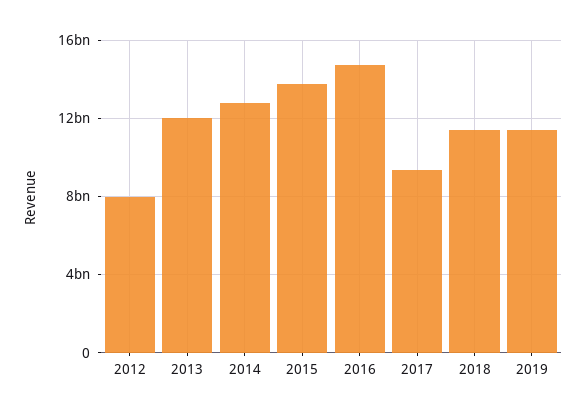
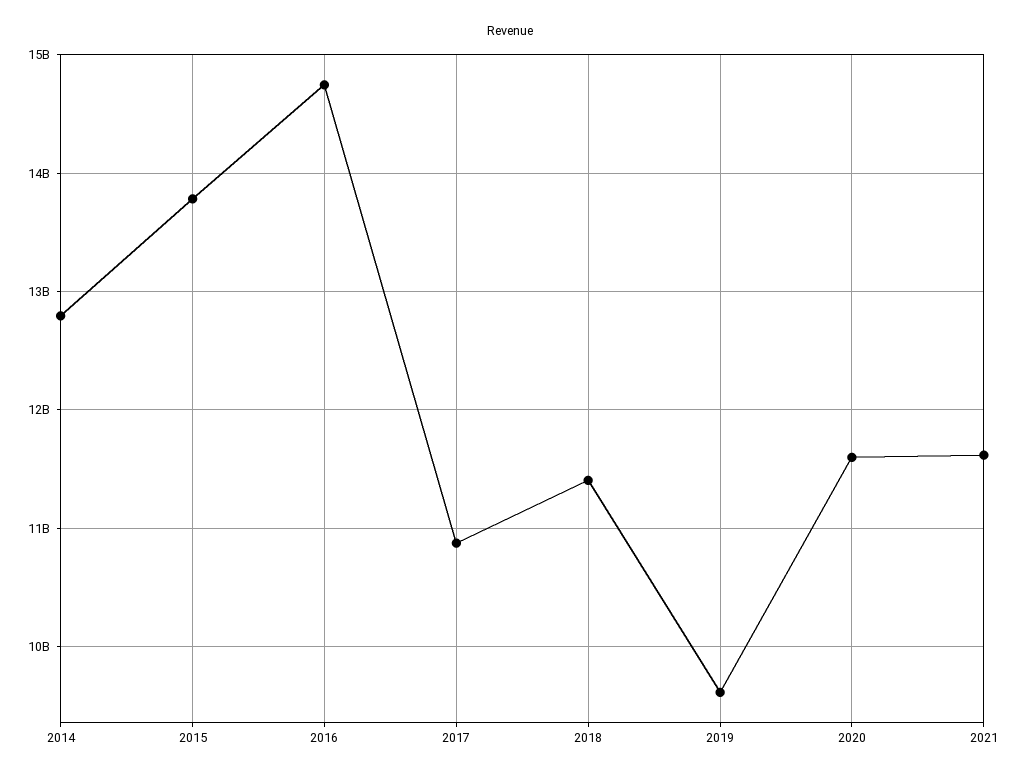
2012: 8000000000 -> none
2013: 12000000000 -> none
2017: 9500000000 -> 10900000000
2019: 11500000000 -> 9600000000
2020: none -> 11600000000
2021: none -> 11600000000

